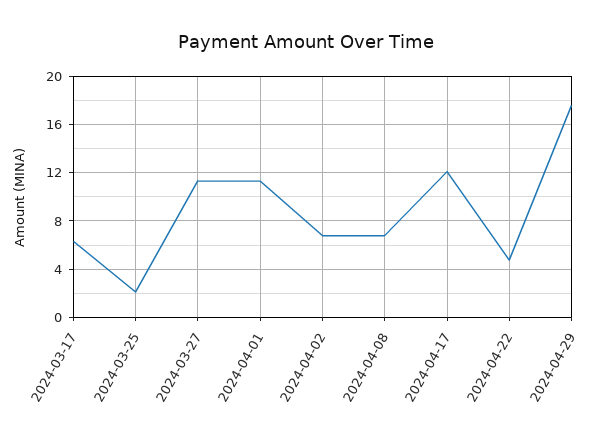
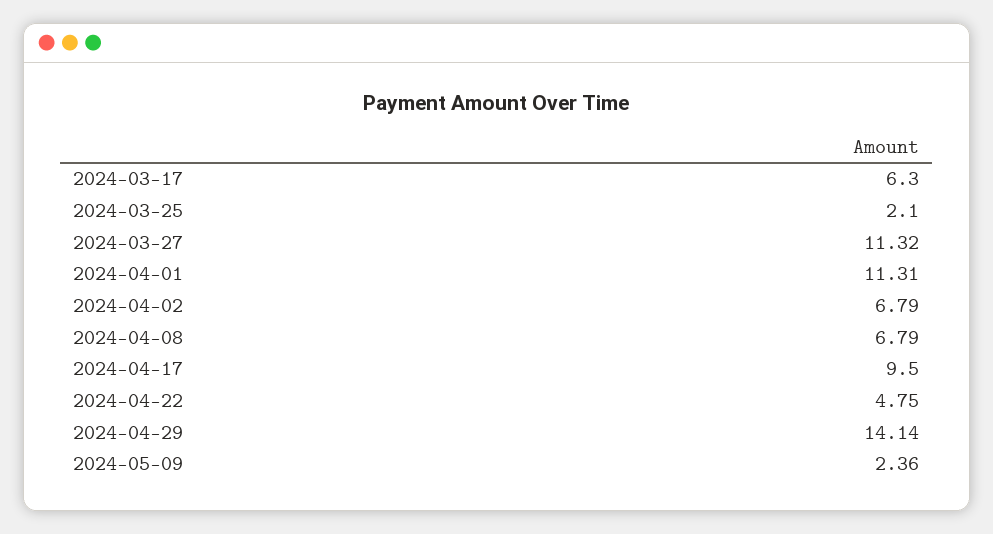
2024-04-17: 12 -> 9.5
2024-04-29: 17.5 -> 14.14
2024-05-09: none -> 2.36

